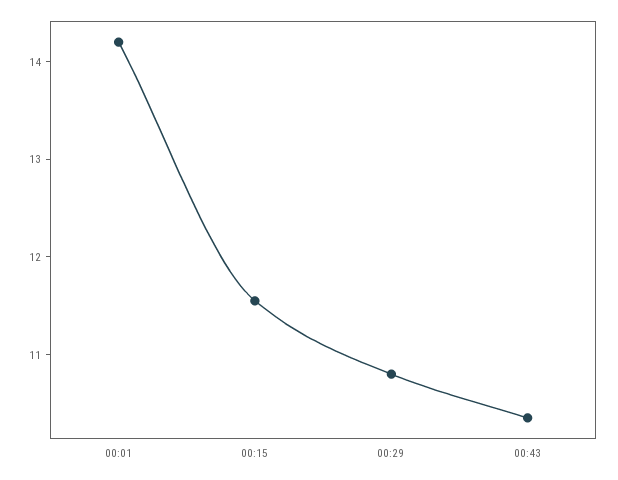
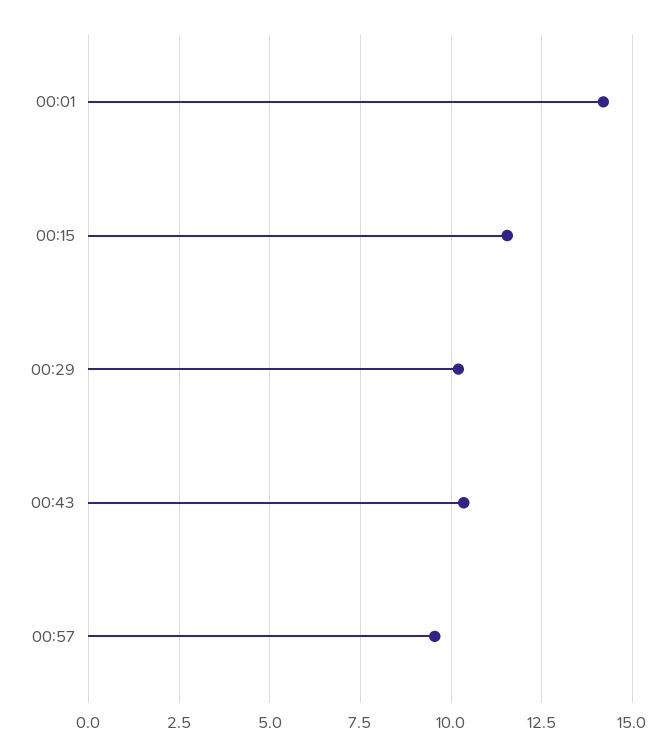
00:29: 10.8 -> 10.25
00:57: none -> 9.5

